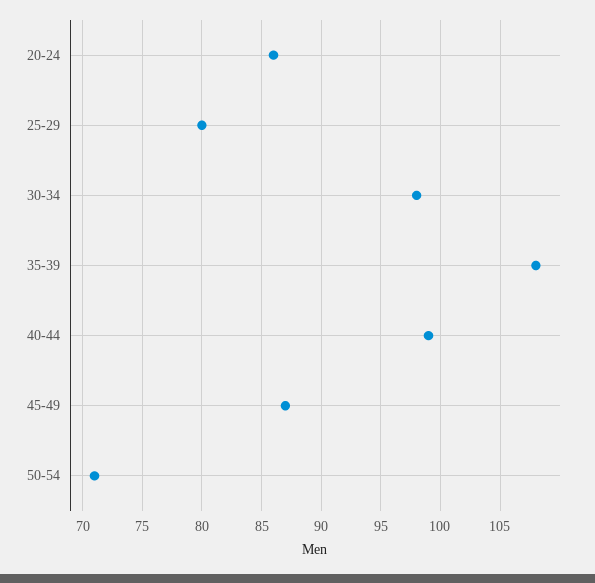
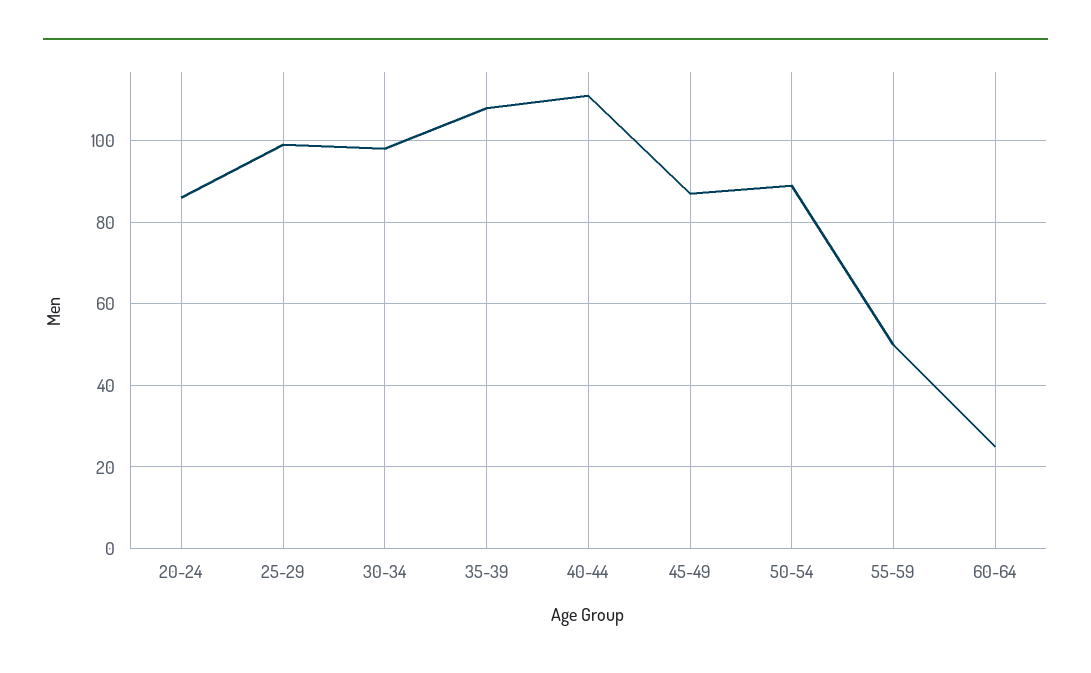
25-29: 80 -> 100
40-44: 99 -> 110
50-54: 71 -> 90
55-59: none -> 50
60-64: none -> 25

